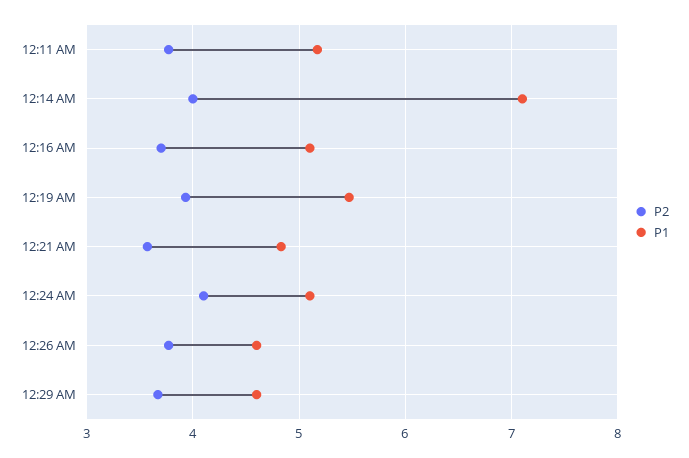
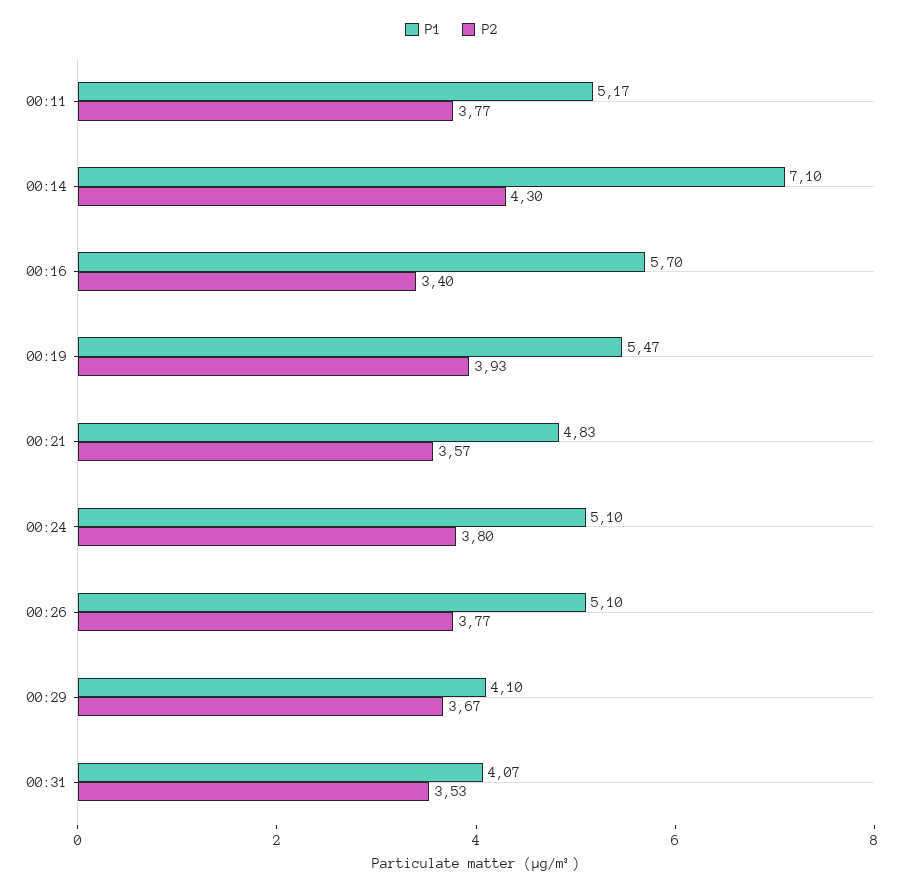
P2, 12:14 AM: 4 -> 4.3
P2, 12:16 AM: 3.7 -> 3.4
P1, 12:16 AM: 5.1 -> 5.7
P2, 12:24 AM: 4.1 -> 3.8
P1, 12:26 AM: 4.6 -> 5.1
P1, 12:29 AM: 4.6 -> 4.1
P1, 00:31: none -> 4.07
P2, 00:31: none -> 3.53

